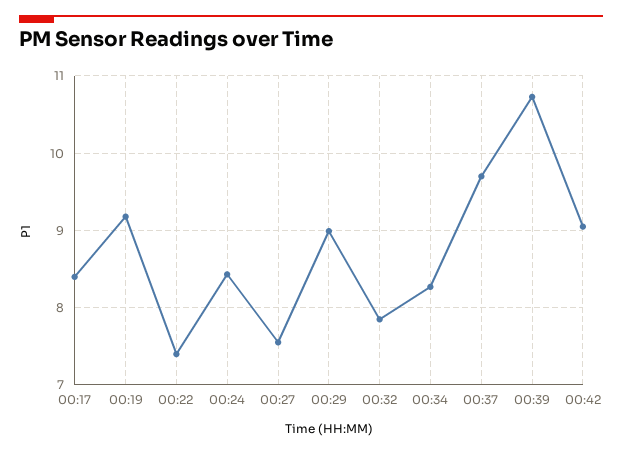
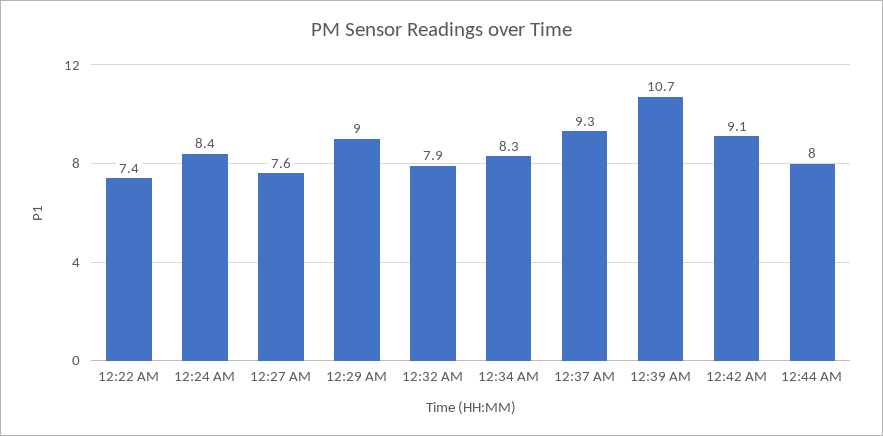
00:17: 8.4 -> none
00:19: 9.2 -> none
00:37: 9.7 -> 9.3
12:44 AM: none -> 8

